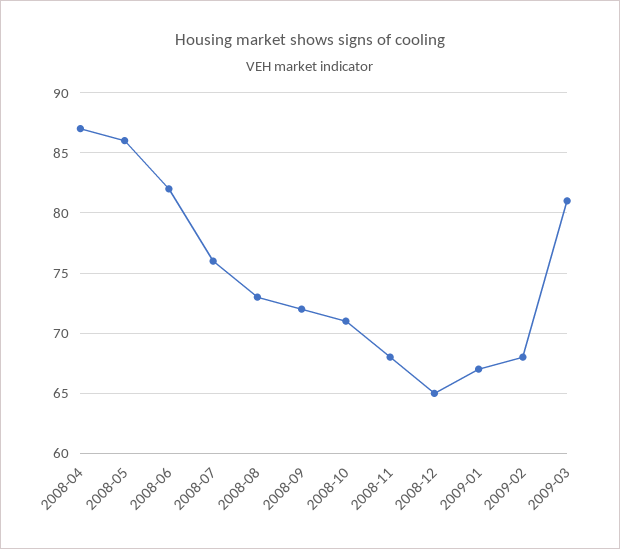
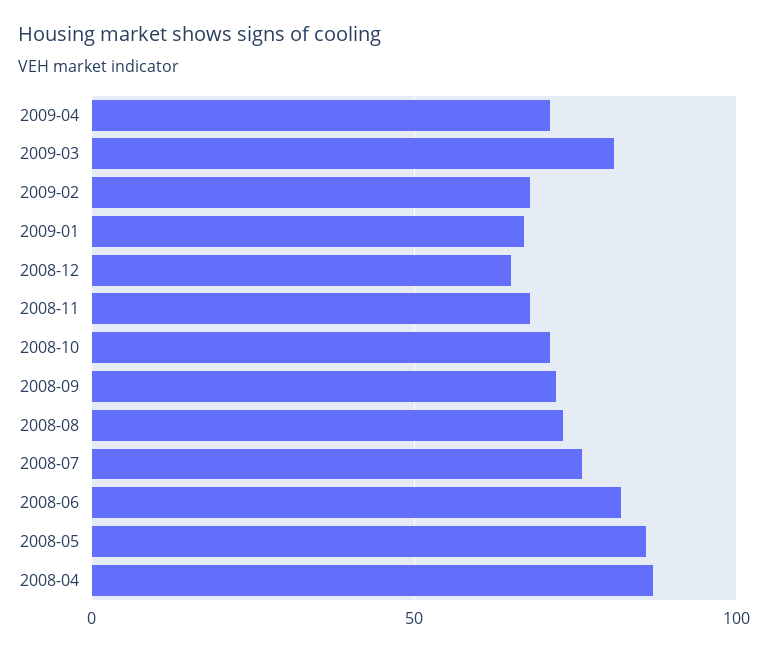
2009-04: none -> 70

